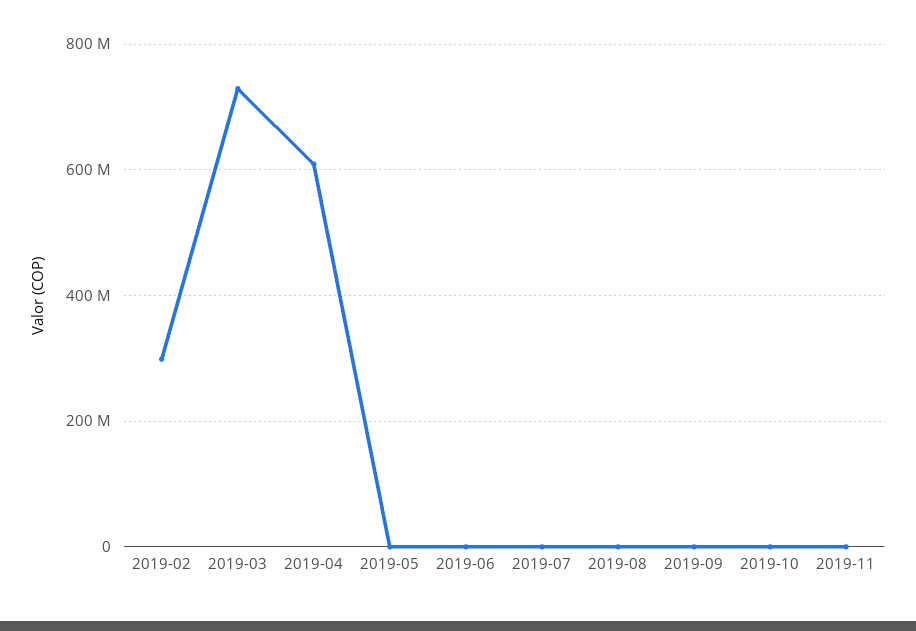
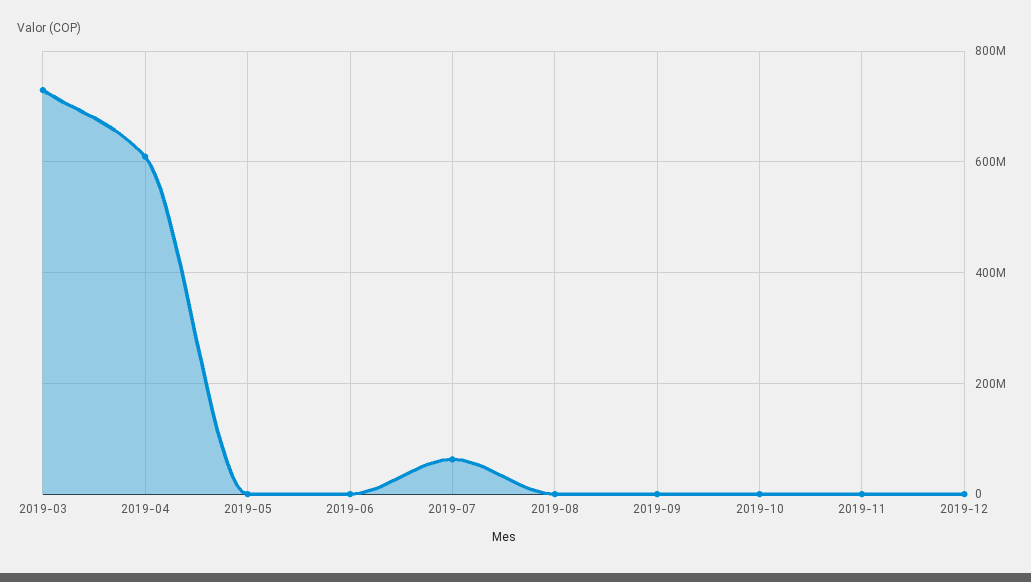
2019-02: 300000000 -> none
2019-07: 0 -> 60000000
2019-12: none -> 0

